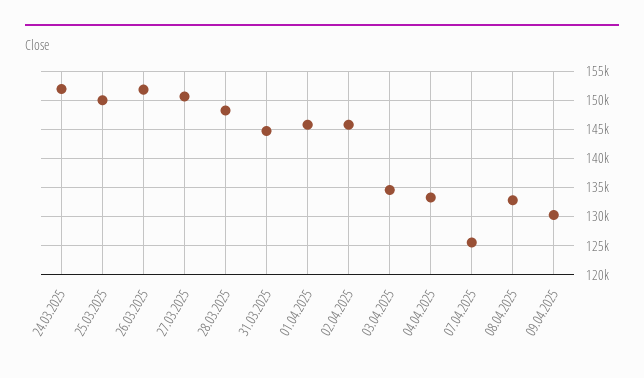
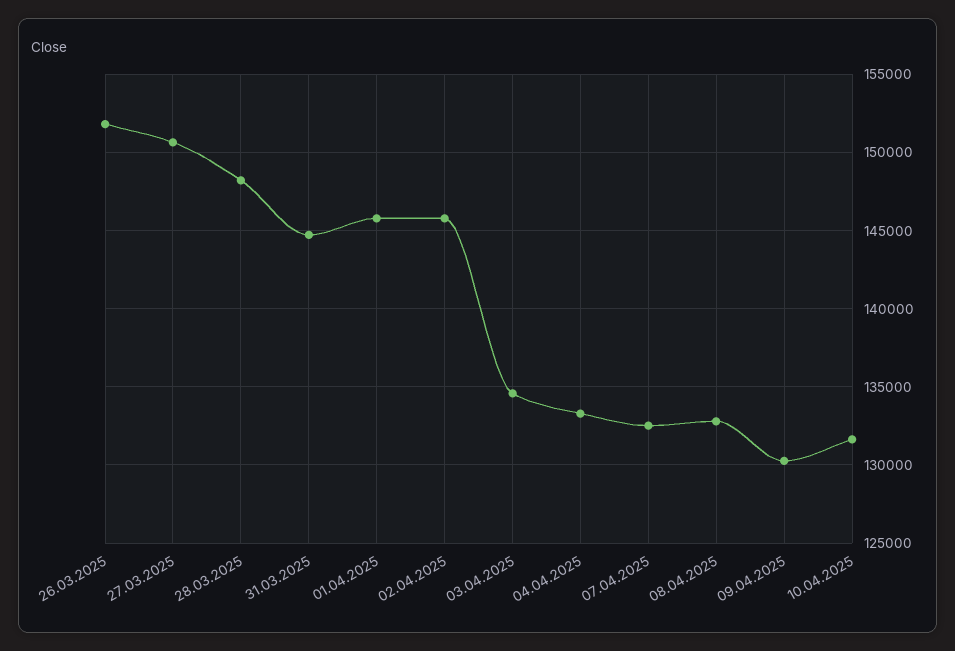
24.03.2025: 152500 -> none
25.03.2025: 150000 -> none
07.04.2025: 125000 -> 132500
10.04.2025: none -> 131500

